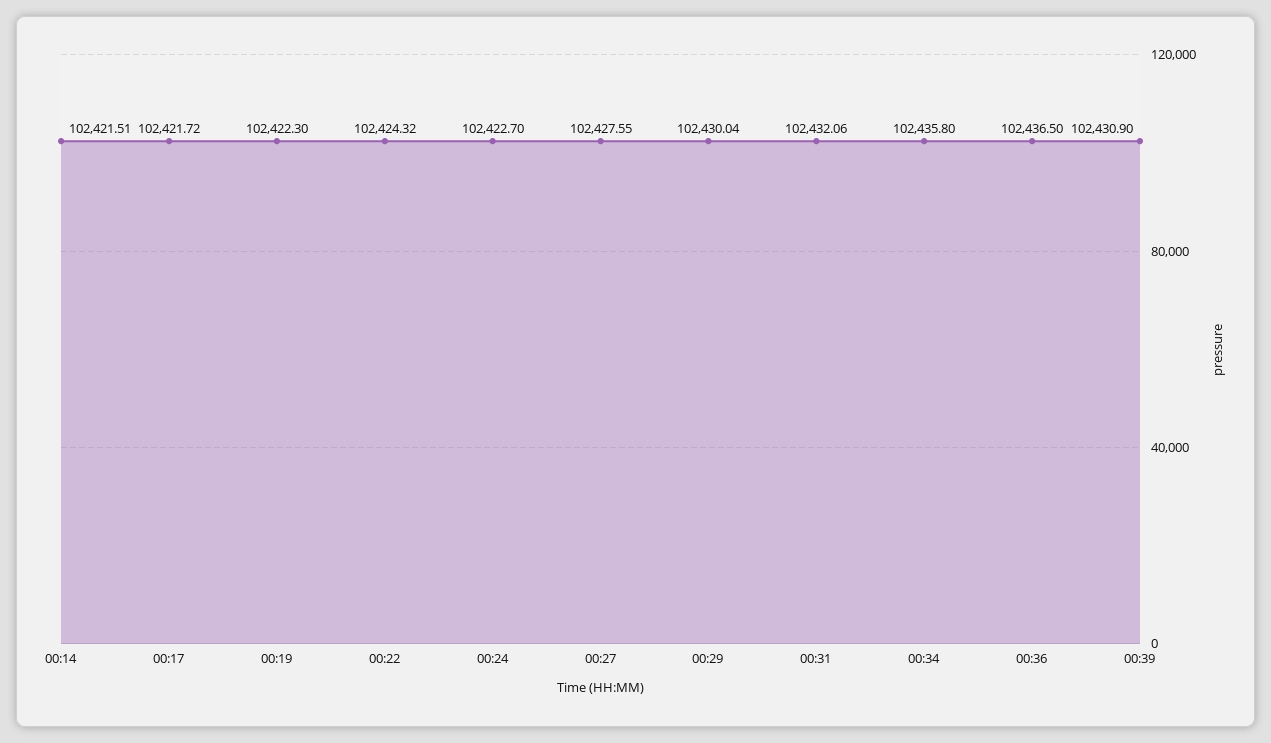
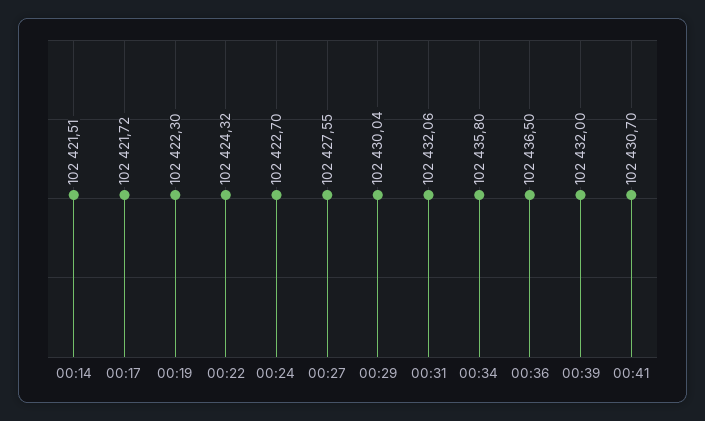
00:39: 102430.9 -> 102432
00:41: none -> 102430.7

